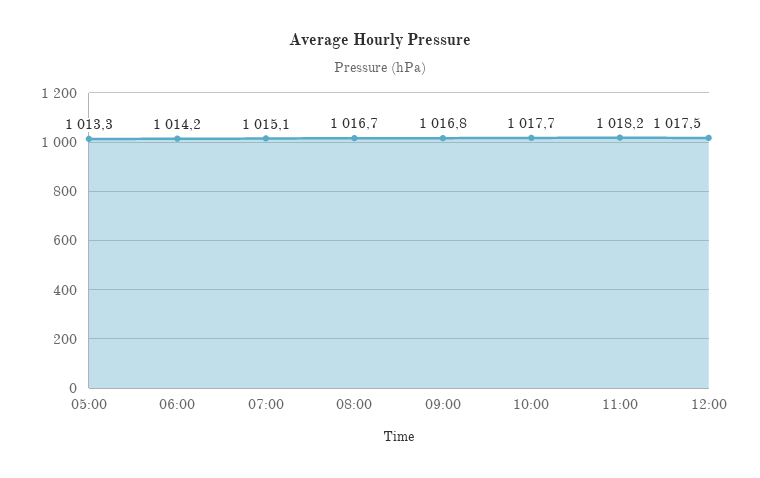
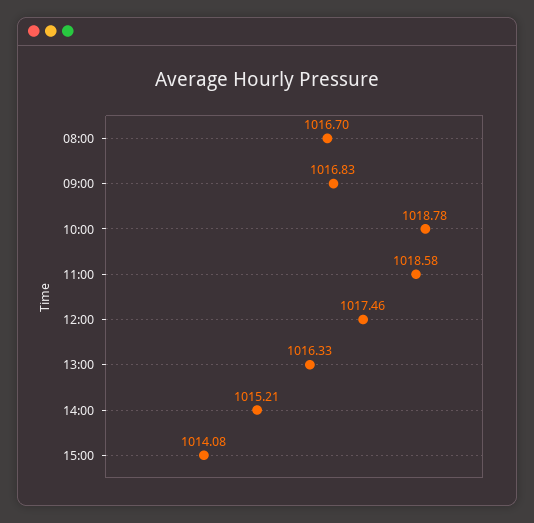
05:00: 1013.3 -> none
06:00: 1014.2 -> none
07:00: 1015.1 -> none
10:00: 1017.7 -> 1018.78
11:00: 1018.2 -> 1018.58
13:00: none -> 1016.33
14:00: none -> 1015.21
15:00: none -> 1014.08

